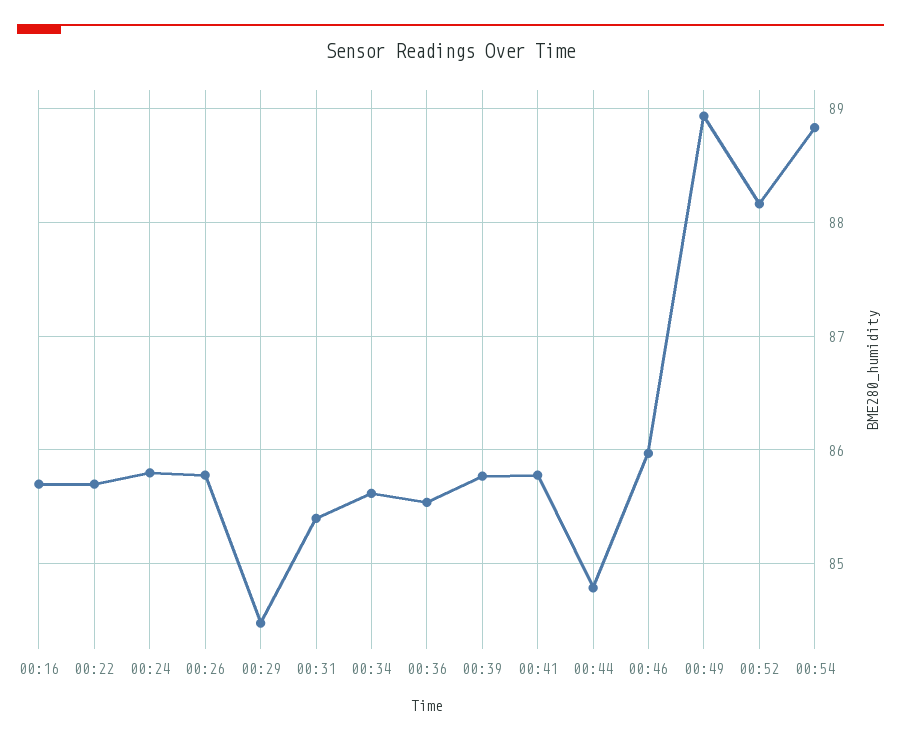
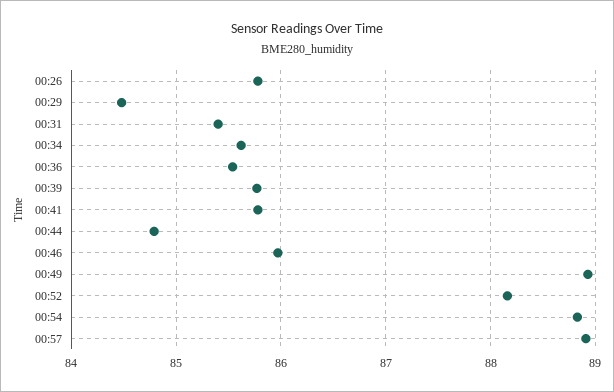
00:16: 85.7 -> none
00:22: 85.7 -> none
00:24: 85.8 -> none
00:57: none -> 88.9

